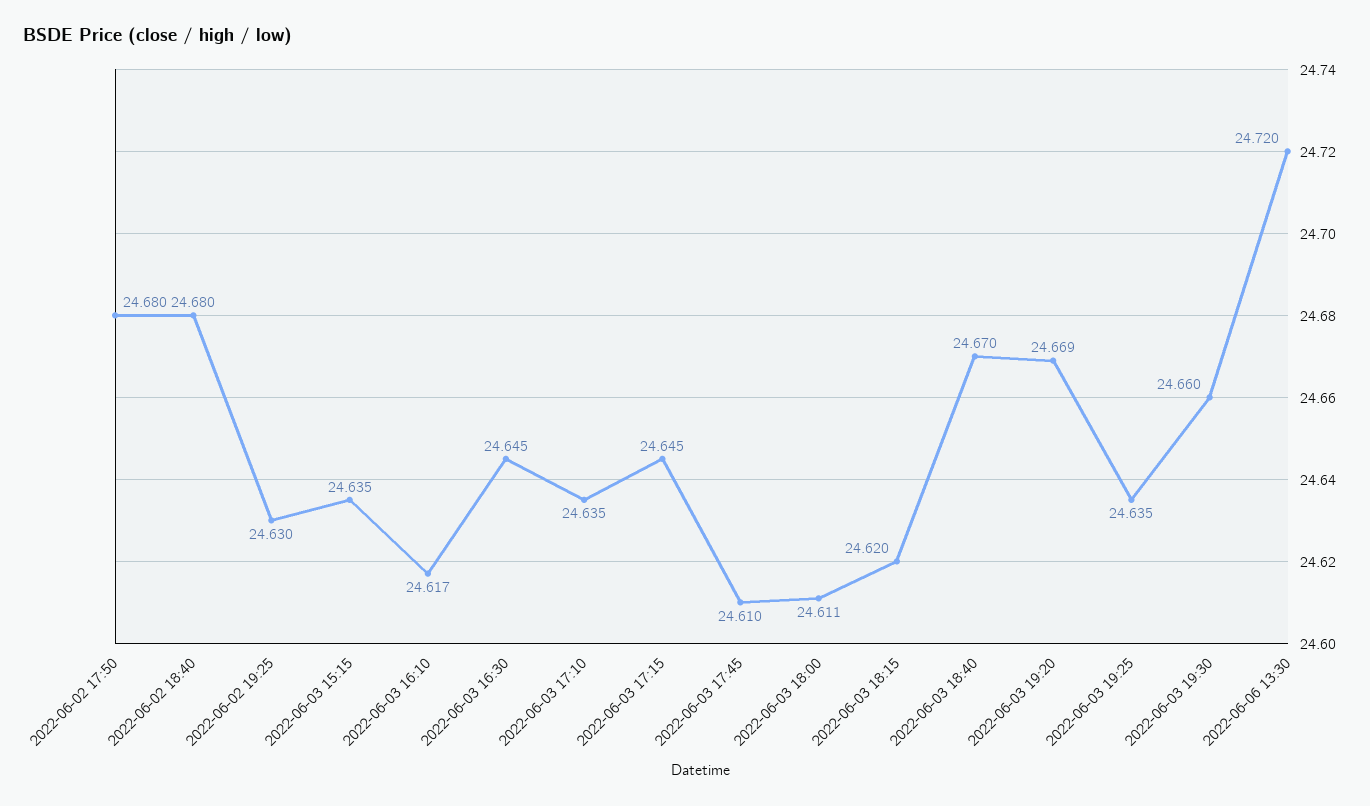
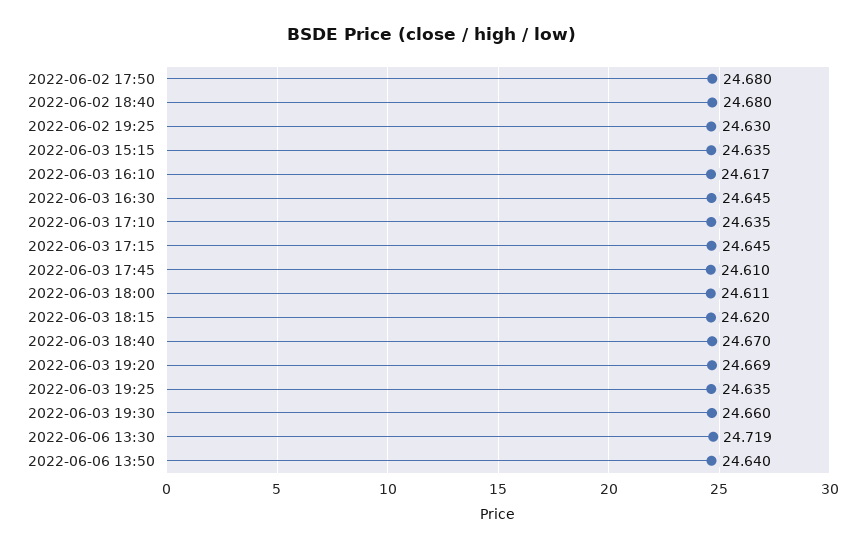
2022-06-06 13:30: 24.72 -> 24.719
2022-06-06 13:50: none -> 24.64

